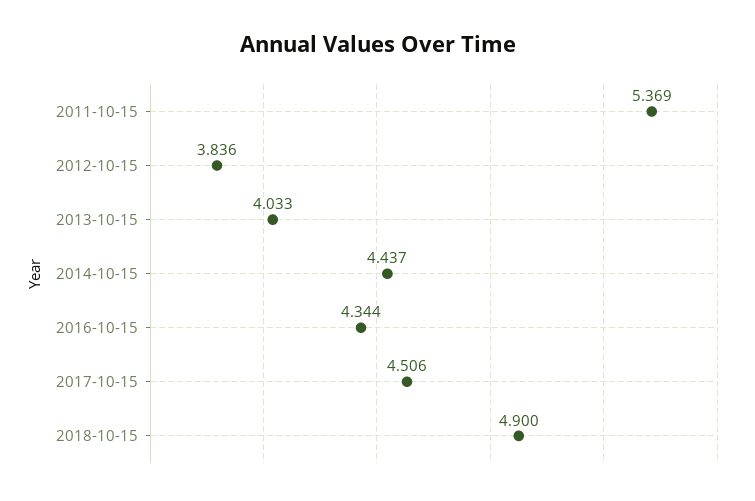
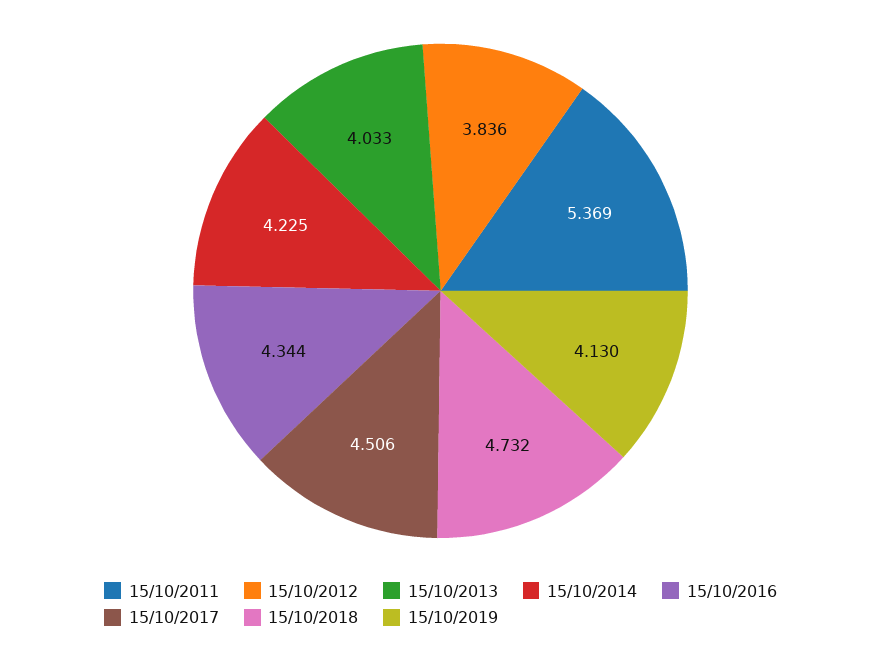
2014-10-15: 4.437 -> 4.225
2018-10-15: 4.9 -> 4.732
15/10/2019: none -> 4.13

